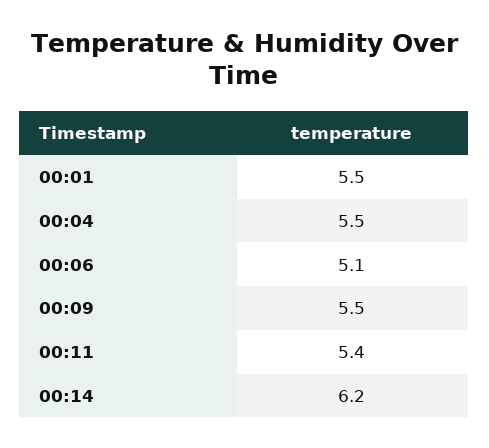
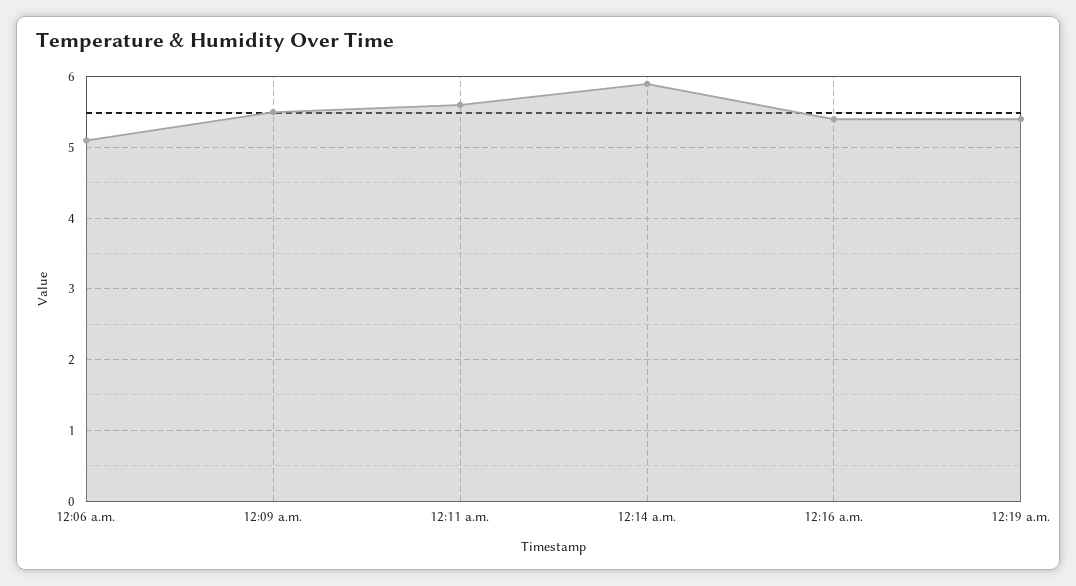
00:01: 5.5 -> none
00:04: 5.5 -> none
00:11: 5.4 -> 5.6
00:14: 6.2 -> 5.9
12:16 a.m.: none -> 5.4
12:19 a.m.: none -> 5.4

